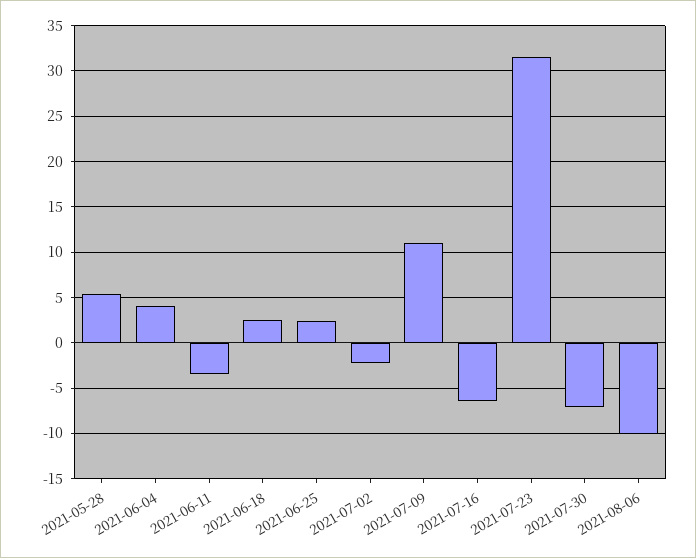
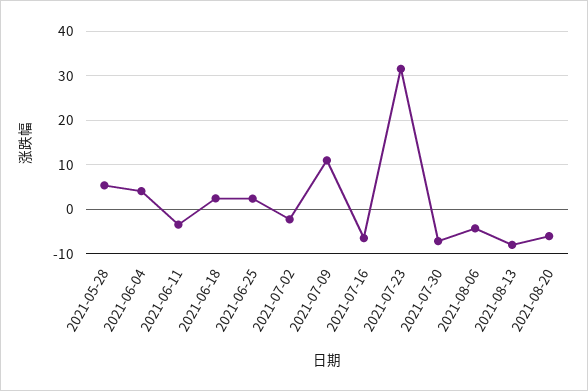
2021-08-06: -10 -> -4
2021-08-13: none -> -8
2021-08-20: none -> -6

